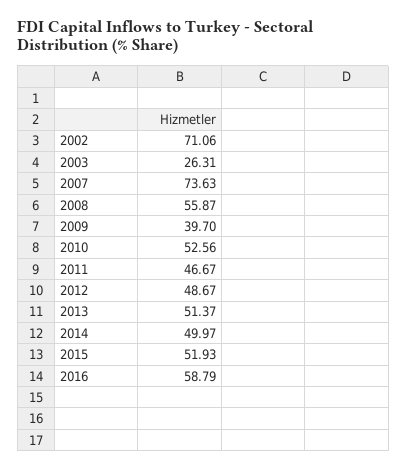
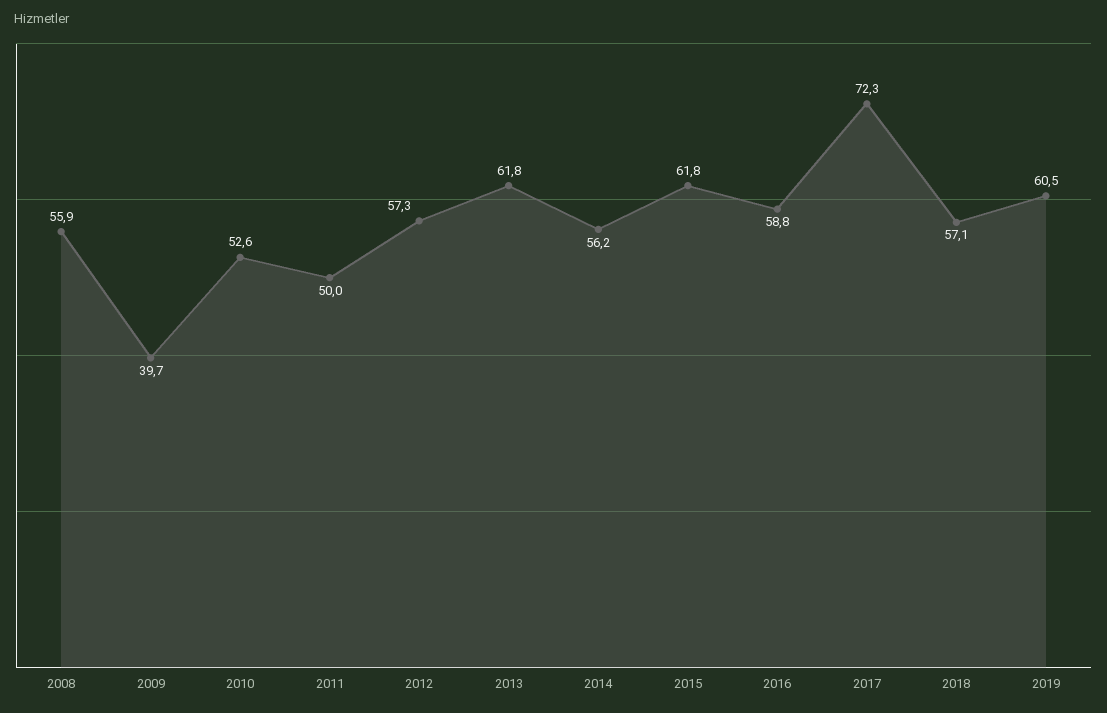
2002: 71.06 -> none
2003: 26.31 -> none
2007: 73.63 -> none
2011: 46.67 -> 50
2012: 48.67 -> 57.3
2013: 51.37 -> 61.8
2014: 49.97 -> 56.2
2015: 51.93 -> 61.8
2017: none -> 72.3
2018: none -> 57.1
2019: none -> 60.5

